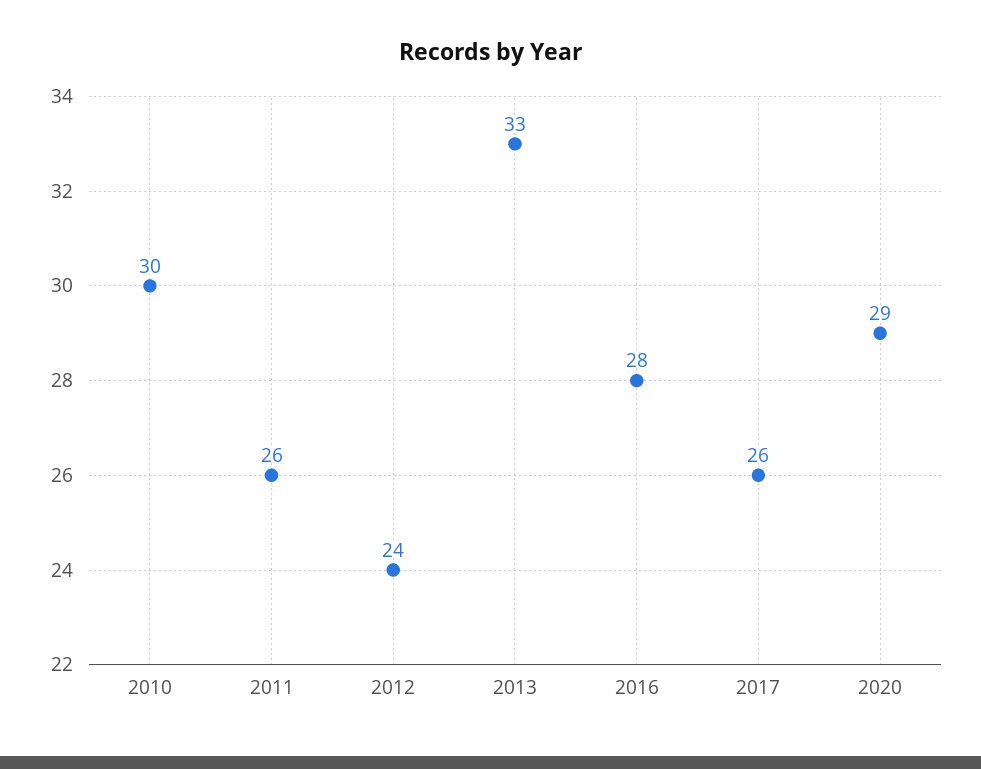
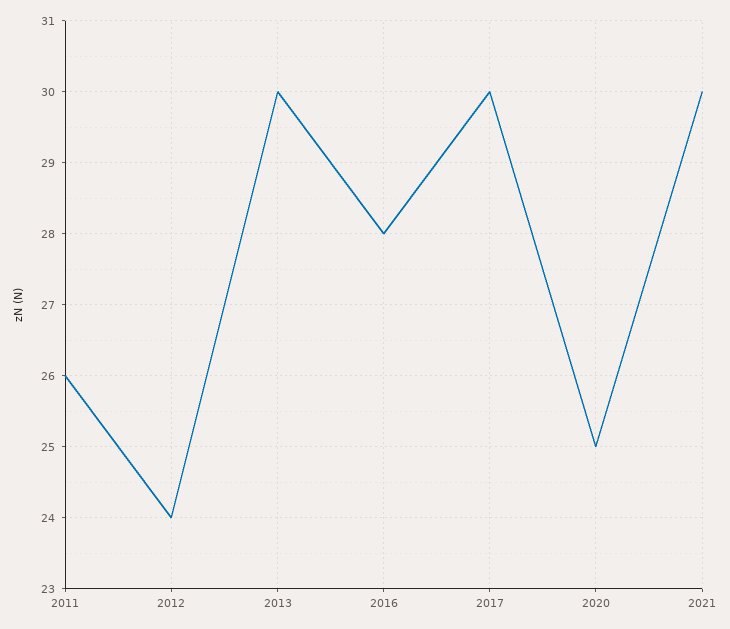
2010: 30 -> none
2013: 33 -> 30
2017: 26 -> 30
2020: 29 -> 25
2021: none -> 30

